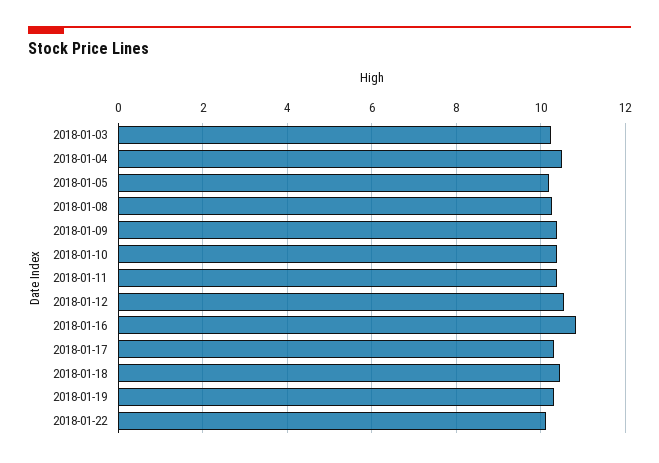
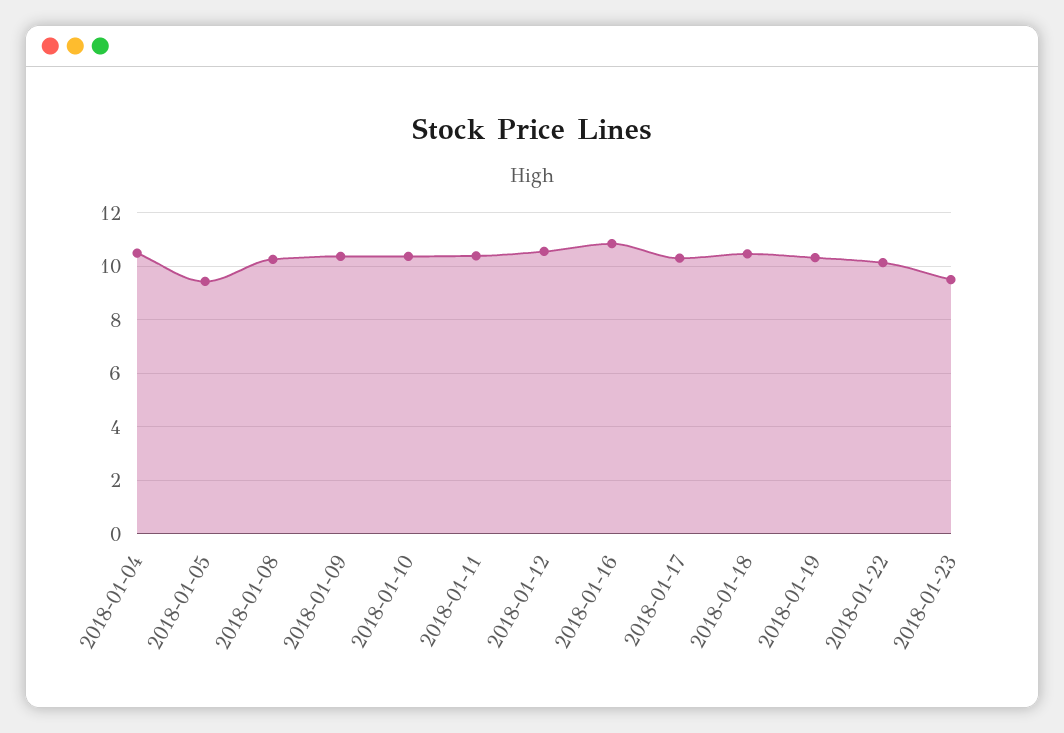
2018-01-03: 10.2 -> none
2018-01-05: 10.2 -> 9.5
2018-01-23: none -> 9.5

